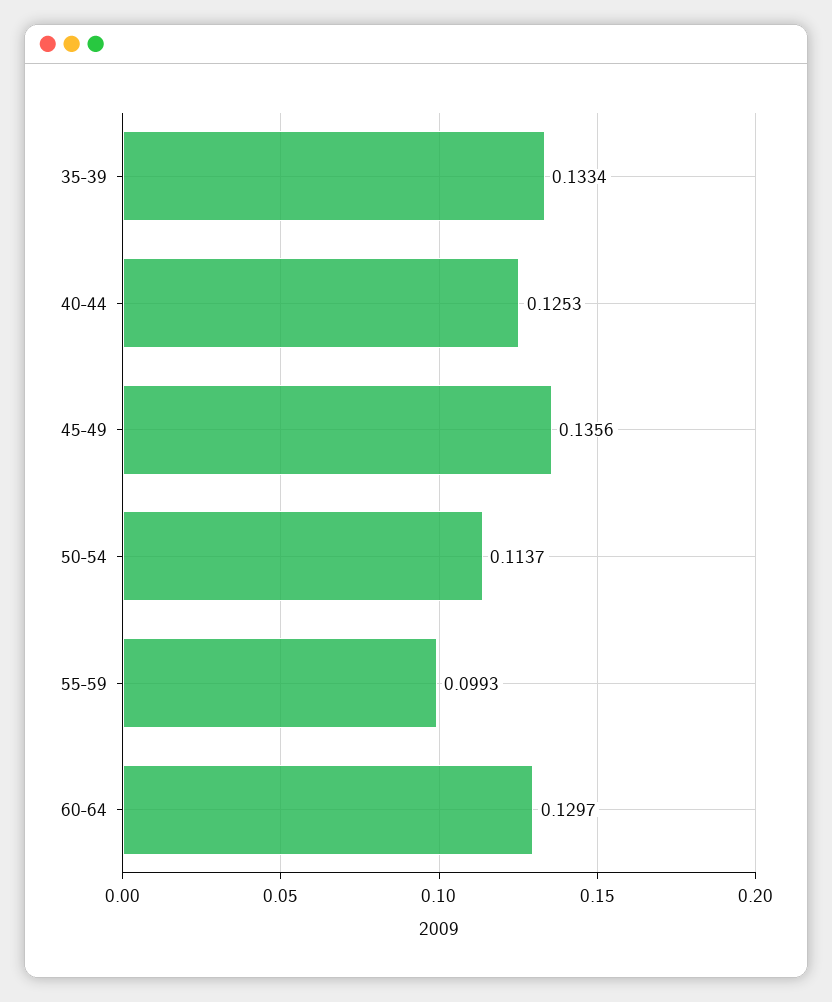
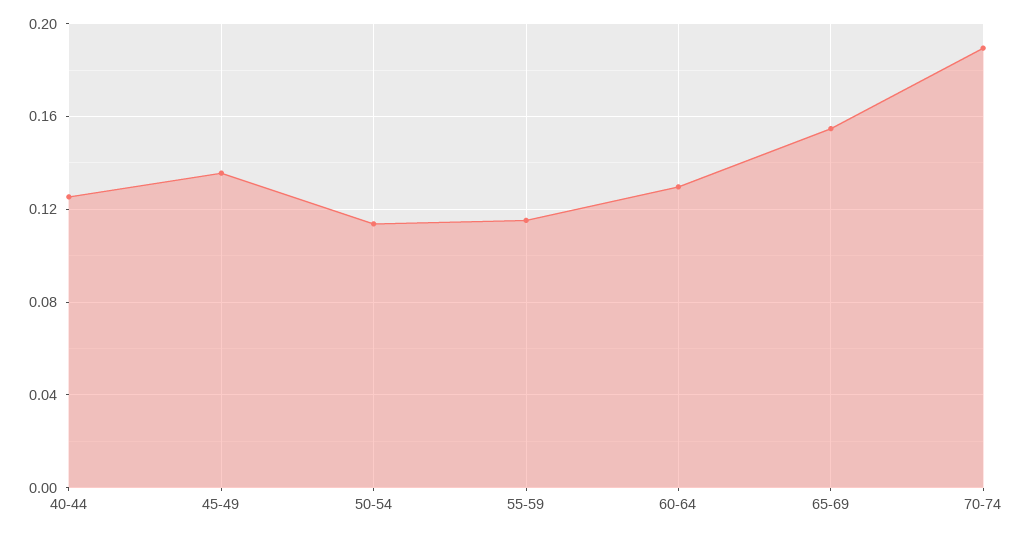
35-39: 0.1334 -> none
55-59: 0.0993 -> 0.115
65-69: none -> 0.155
70-74: none -> 0.19

